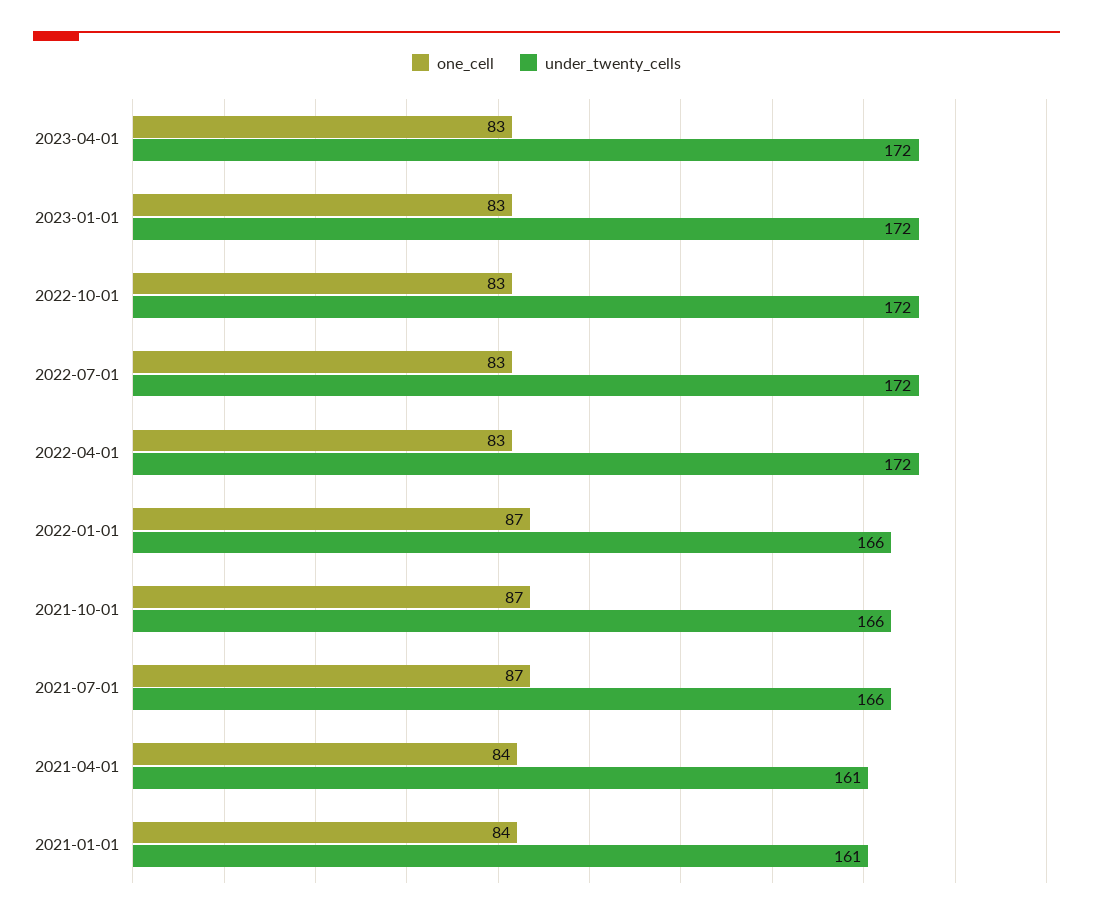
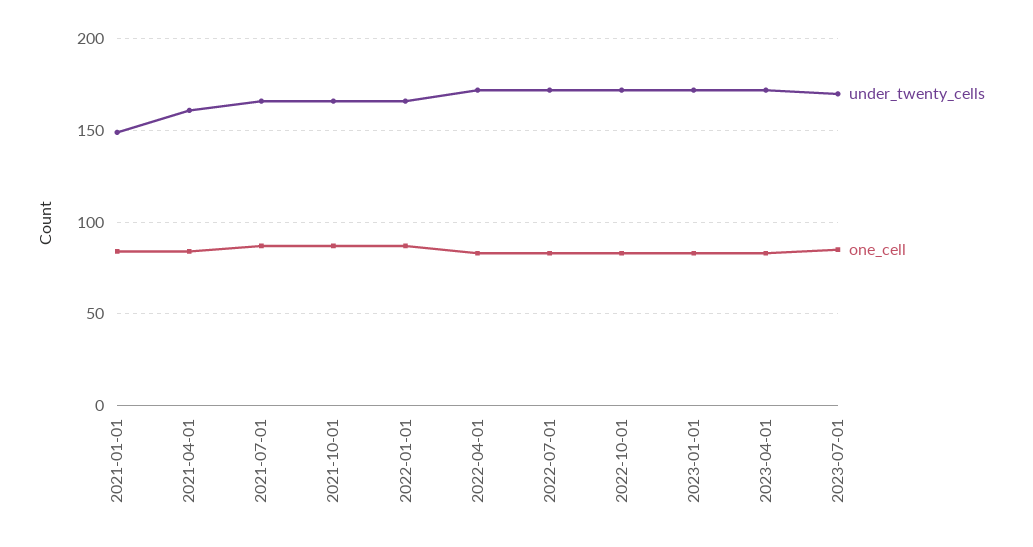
under_twenty_cells, 2021-01-01: 161 -> 150
under_twenty_cells, 2023-07-01: none -> 170
one_cell, 2023-07-01: none -> 85

